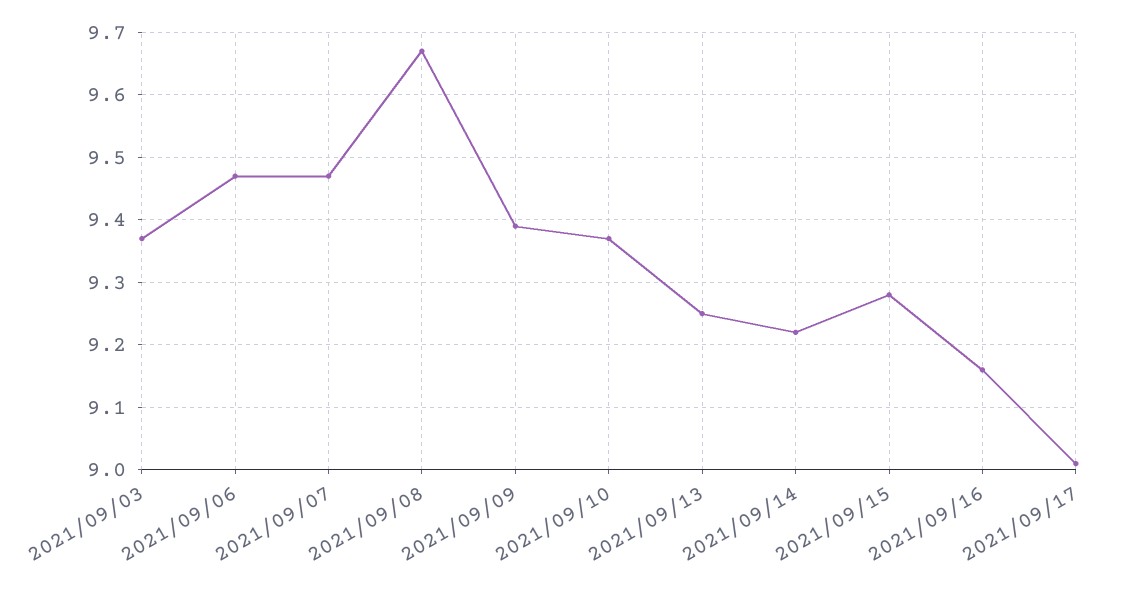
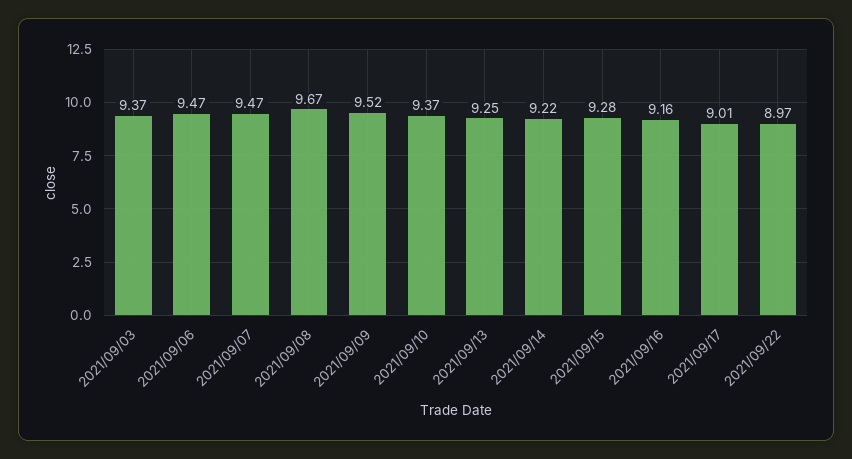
2021/09/09: 9.39 -> 9.52
2021/09/22: none -> 8.97

